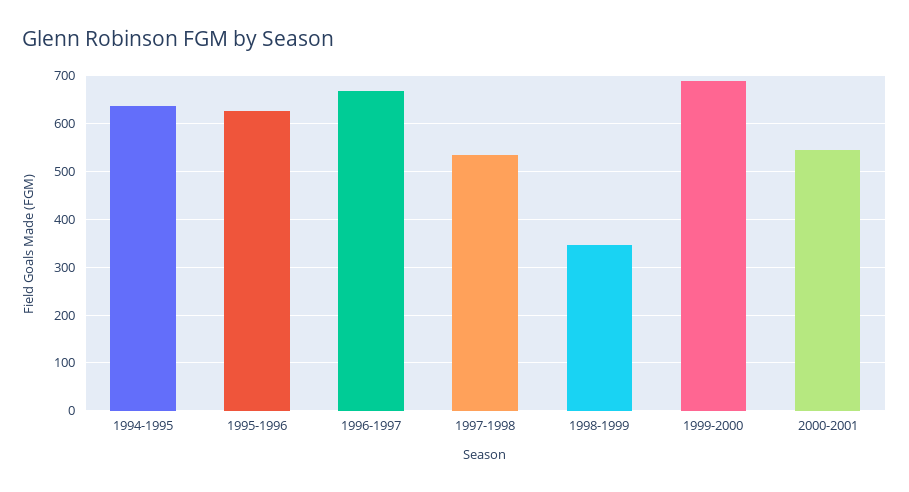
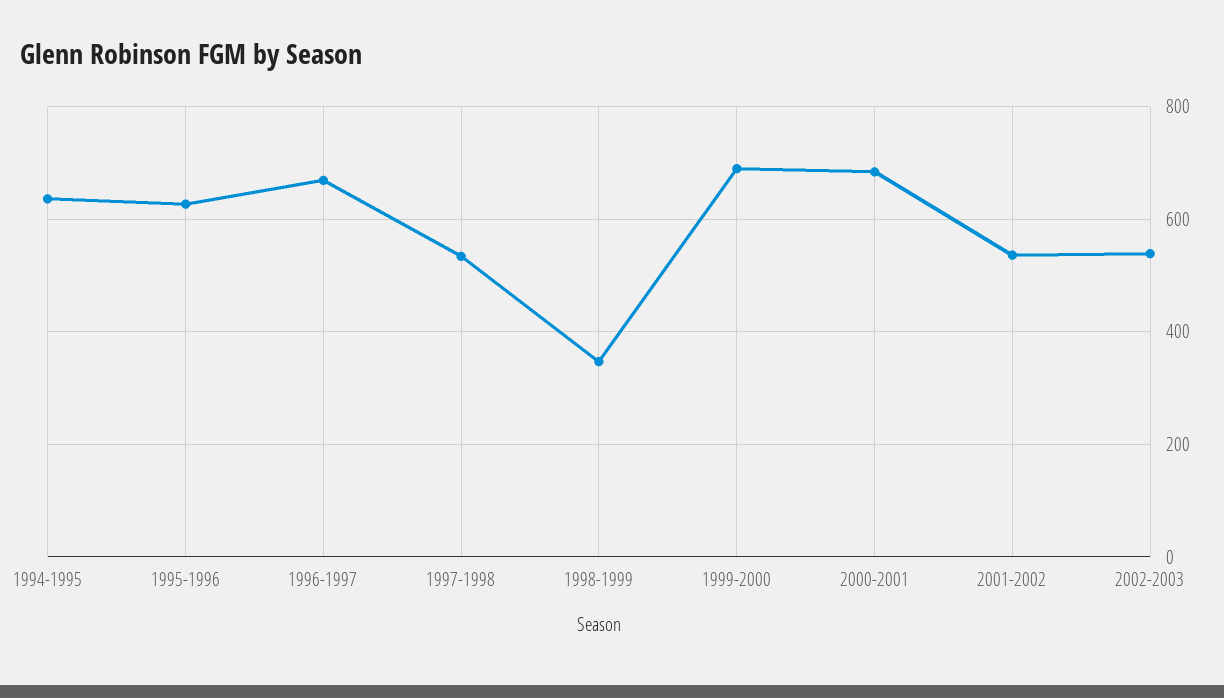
2000-2001: 540 -> 680
2001-2002: none -> 540
2002-2003: none -> 540

